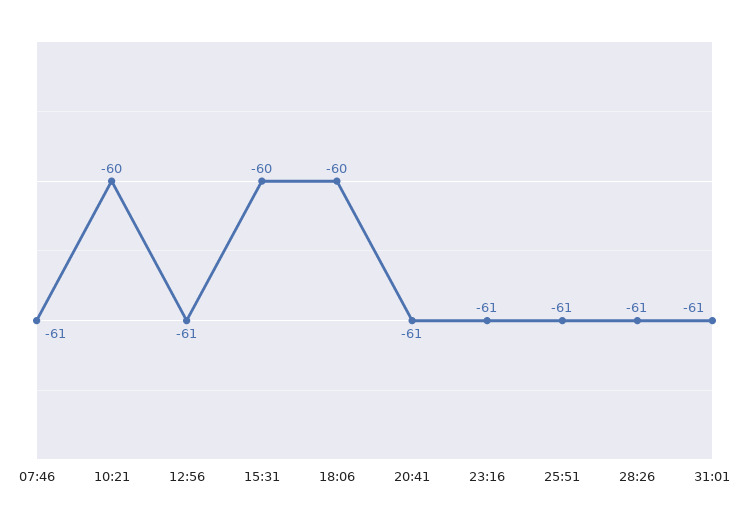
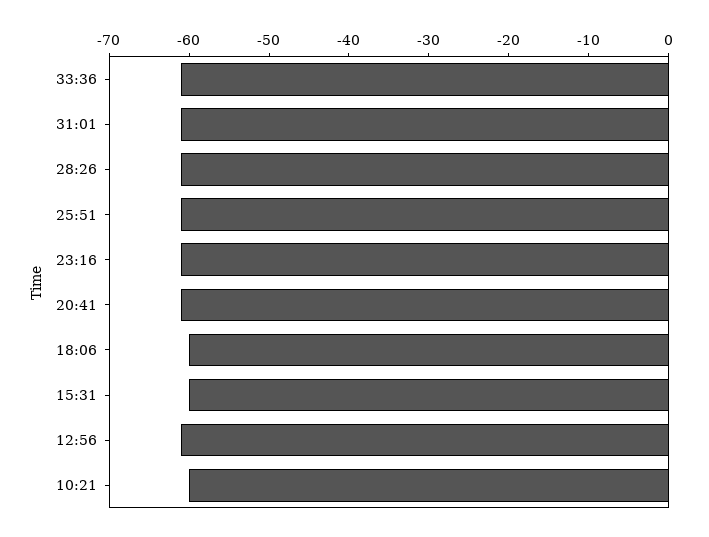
07:46: -61 -> none
33:36: none -> -60

